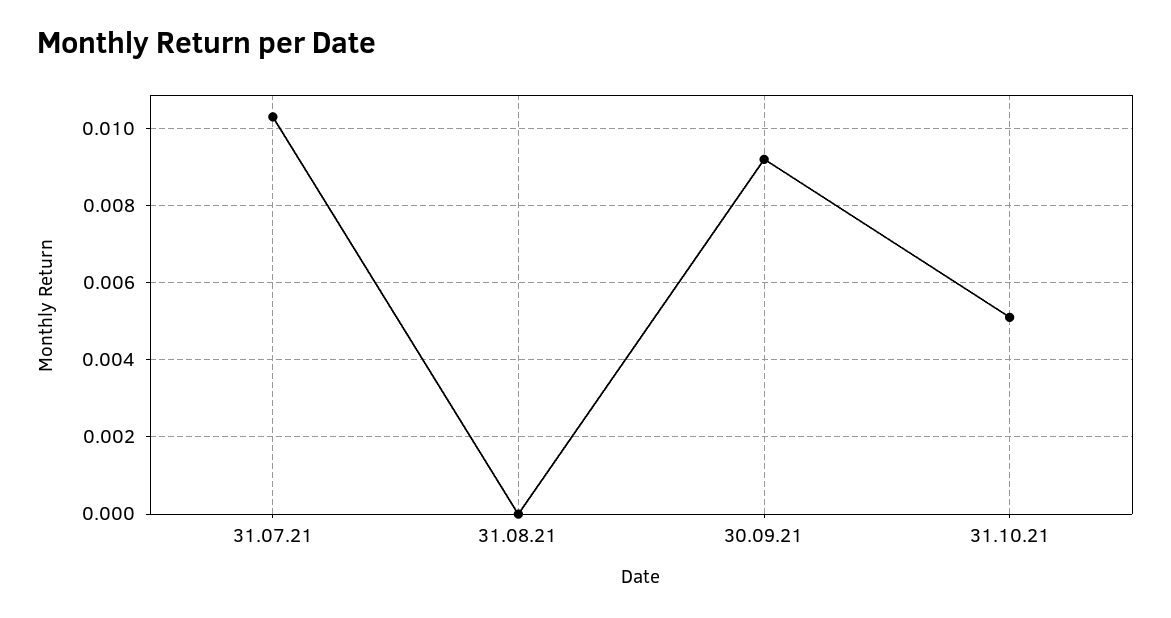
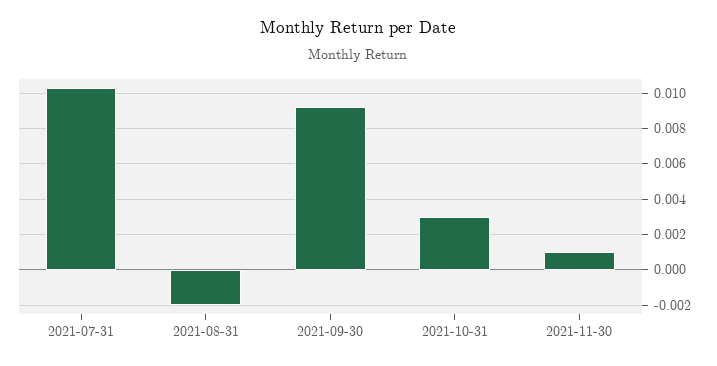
31.08.21: 0 -> -0.002
31.10.21: 0.005 -> 0.003
2021-11-30: none -> 0.001

